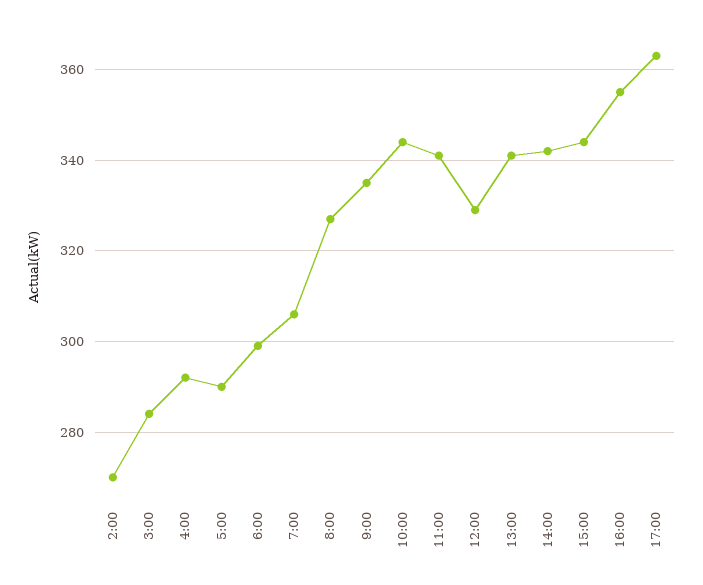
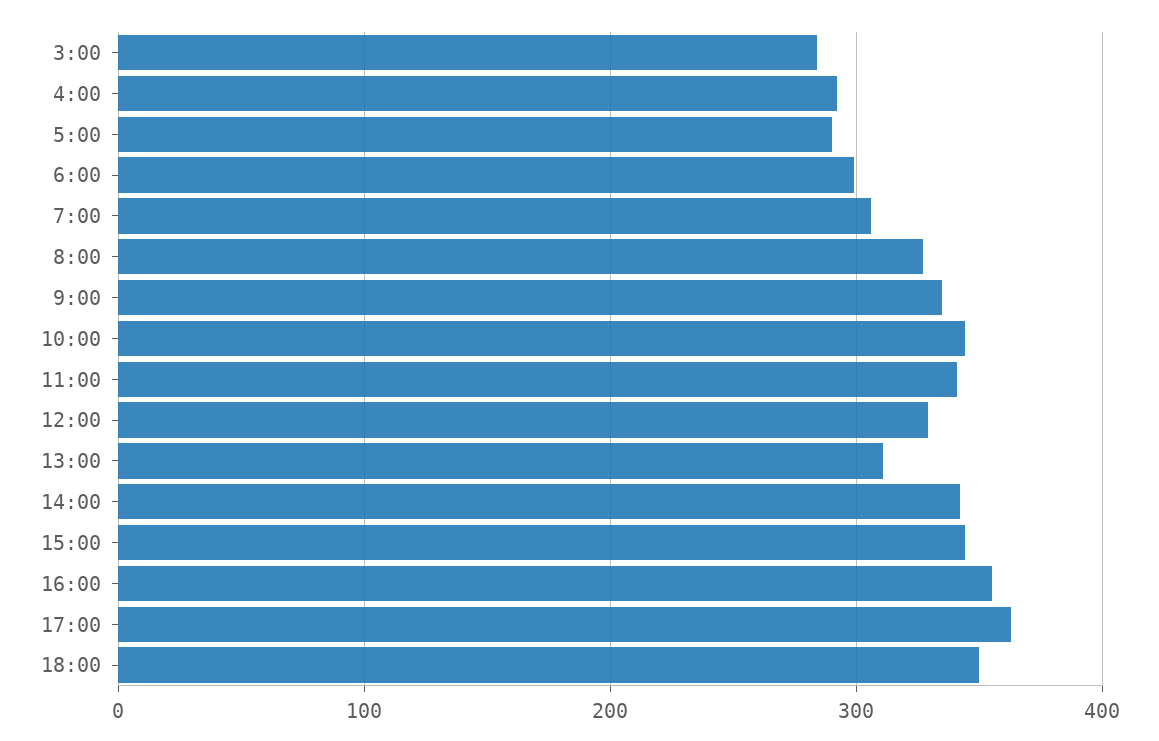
2:00: 270 -> none
13:00: 340 -> 310
18:00: none -> 350

